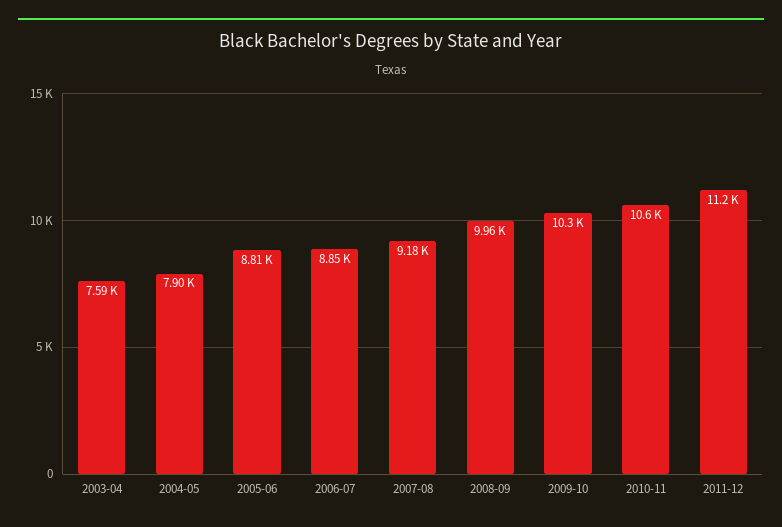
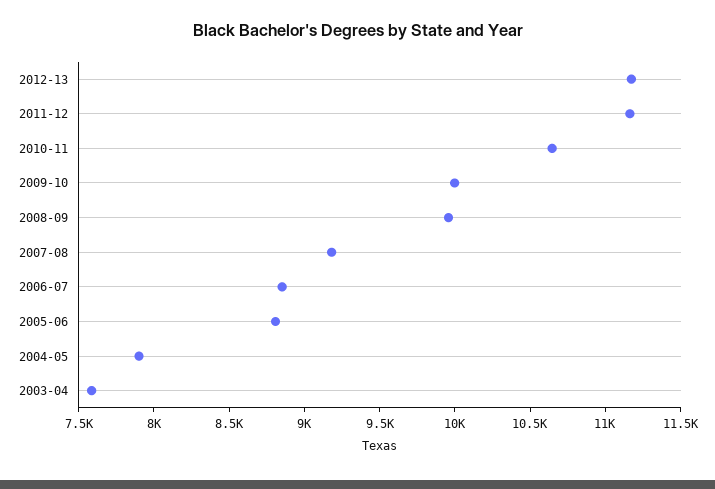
2009-10: 10300 -> 10000
2012-13: none -> 11200

